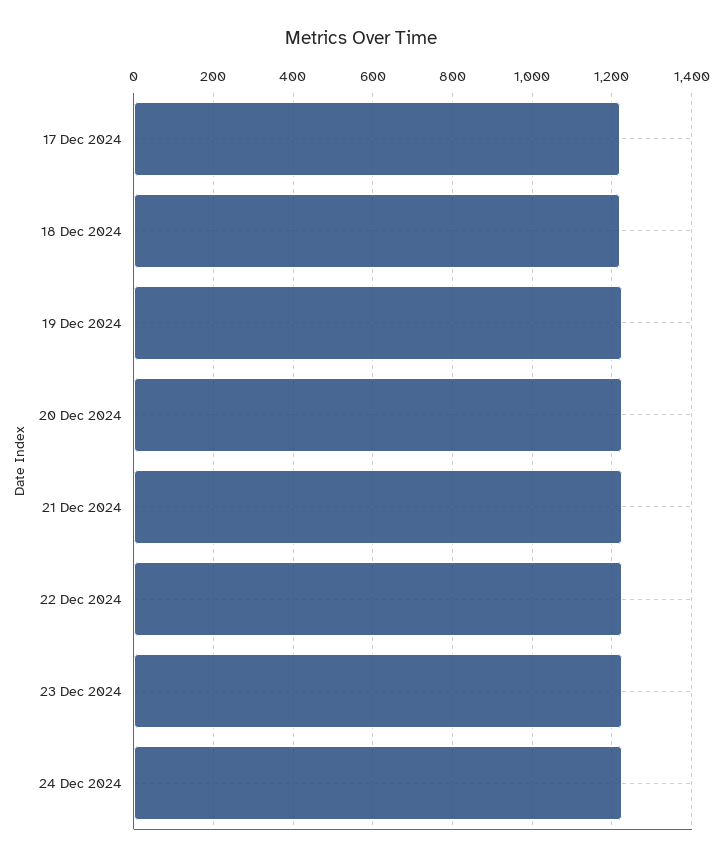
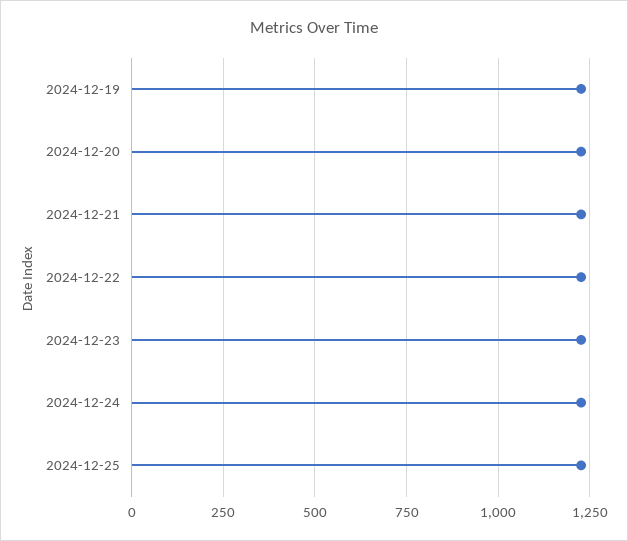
17 Dec 2024: 1220 -> none
18 Dec 2024: 1220 -> none
2024-12-25: none -> 1225

